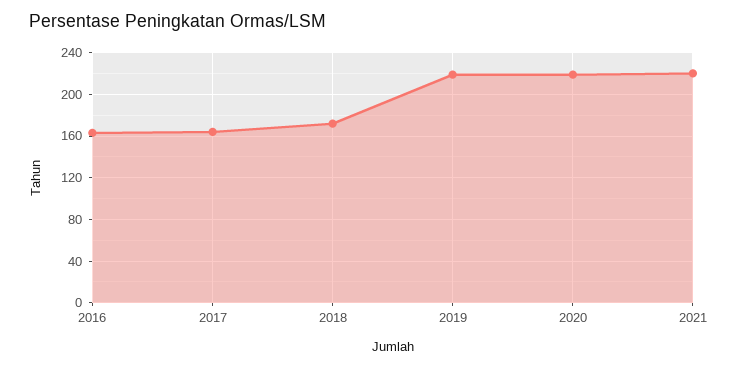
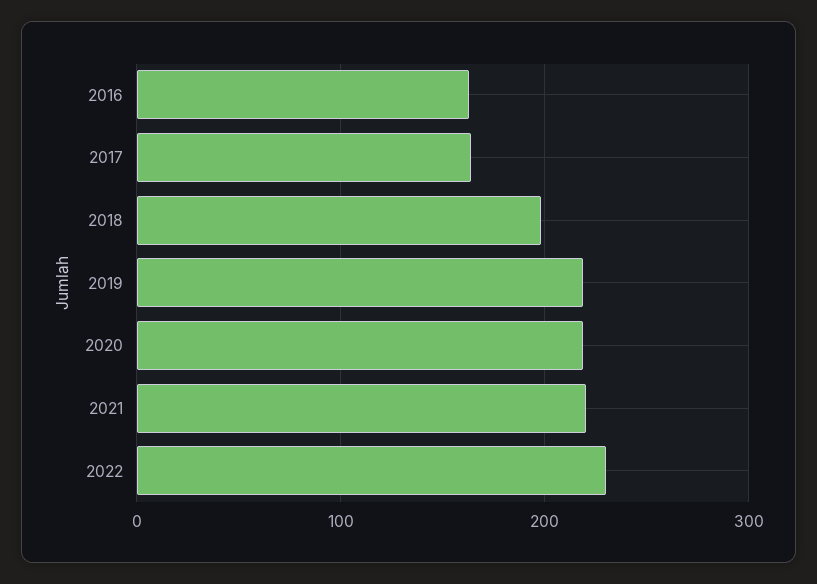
2018: 170 -> 200
2022: none -> 230

